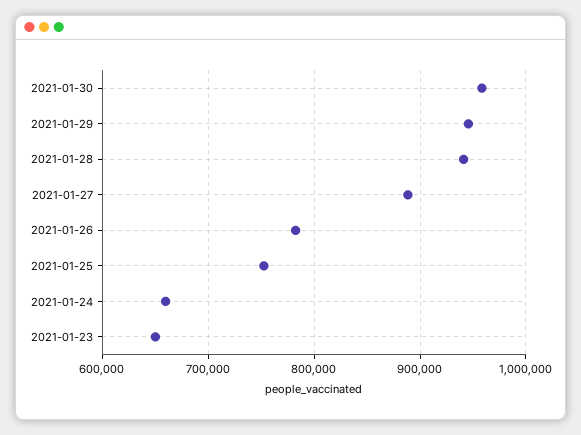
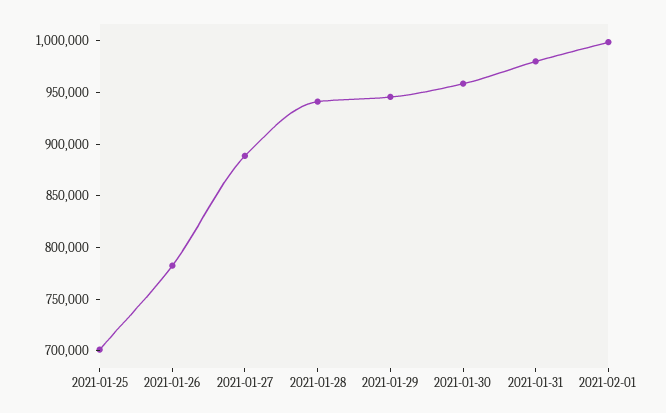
2021-01-25: 750000 -> 700000
2021-01-24: 660000 -> none
2021-01-23: 650000 -> none
2021-01-31: none -> 980000
2021-02-01: none -> 1000000

